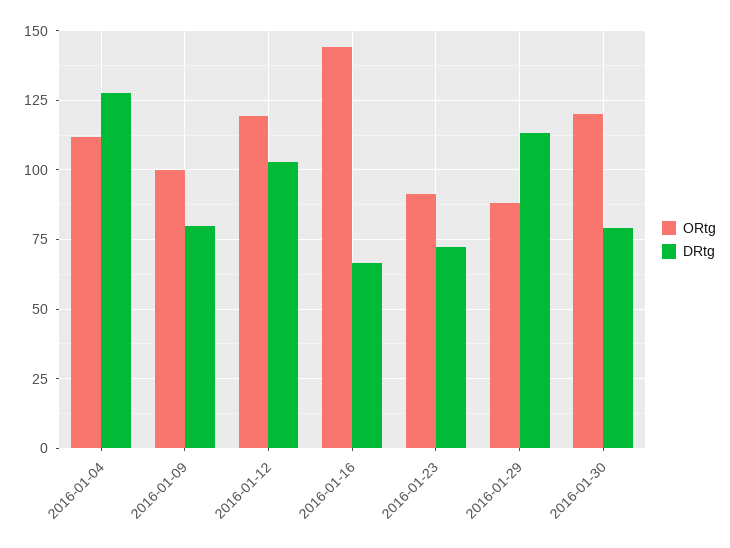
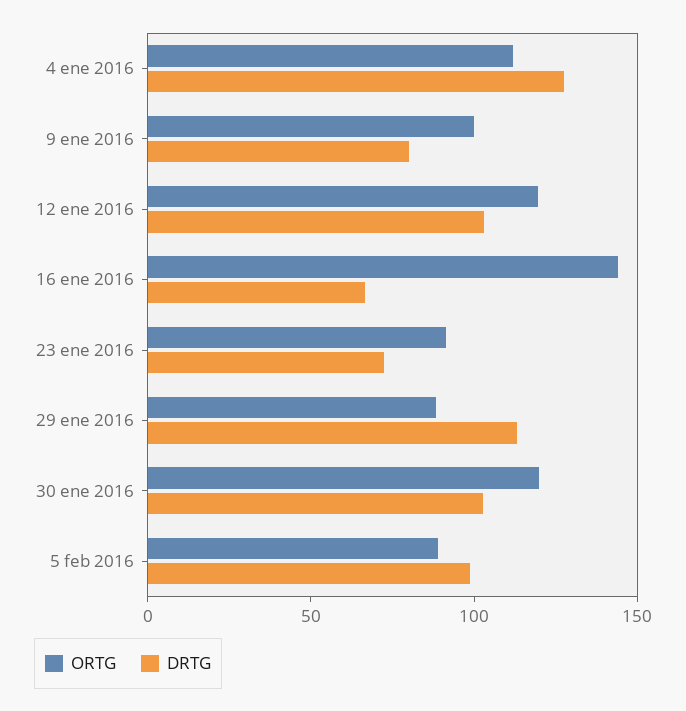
DRtg, 2016-01-30: 80 -> 100
ORtg, 5 feb 2016: none -> 90
DRtg, 5 feb 2016: none -> 100

